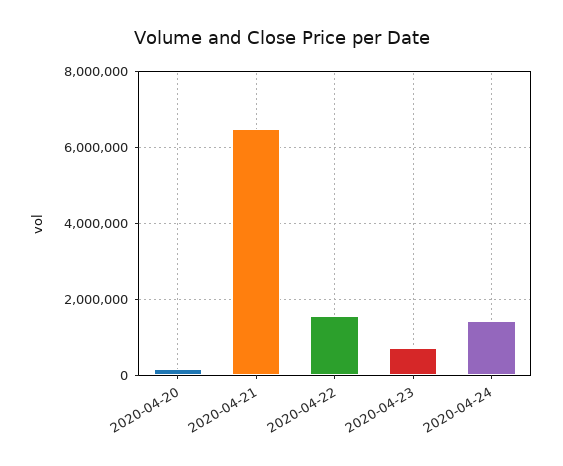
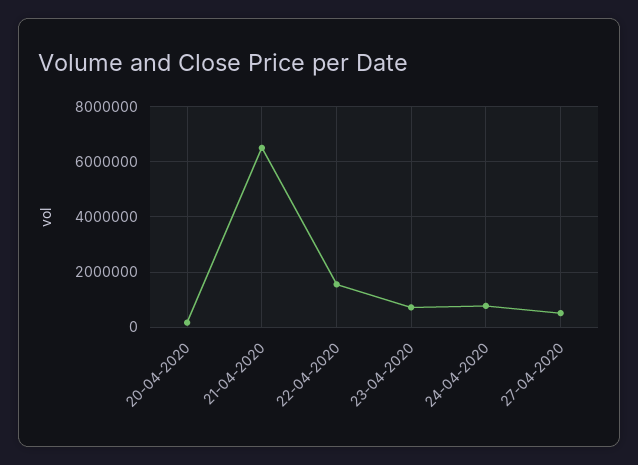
2020-04-24: 1400000 -> 750000
27-04-2020: none -> 500000

